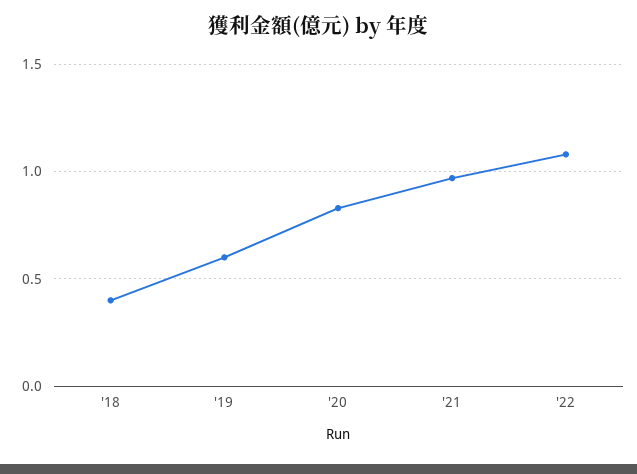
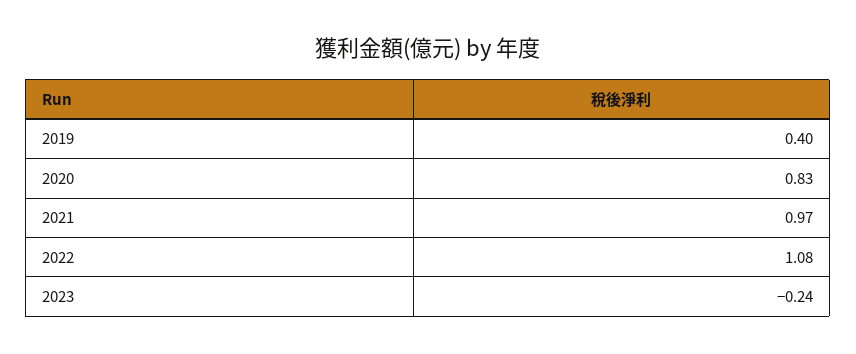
'18: 0.4 -> none
'19: 0.6 -> 0.4
2023: none -> -0.24

